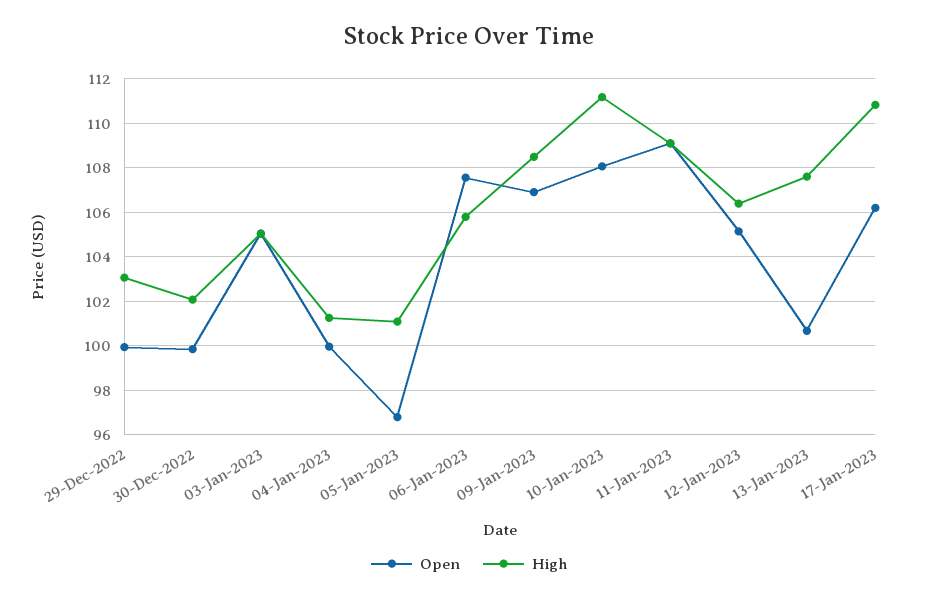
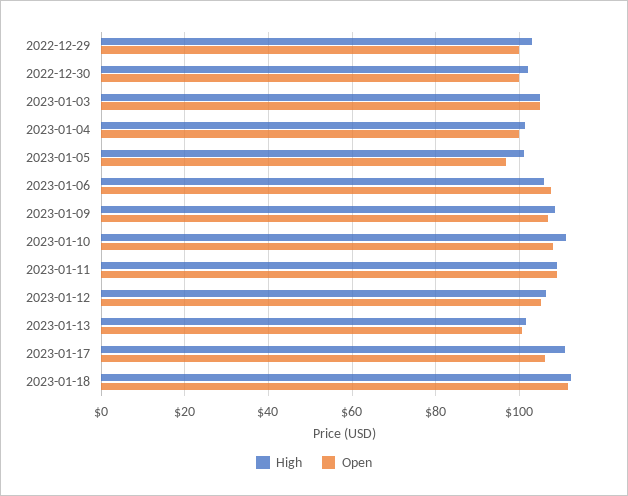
High, 13-Jan-2023: 107.5 -> 102
High, 2023-01-18: none -> 112
Open, 2023-01-18: none -> 112

